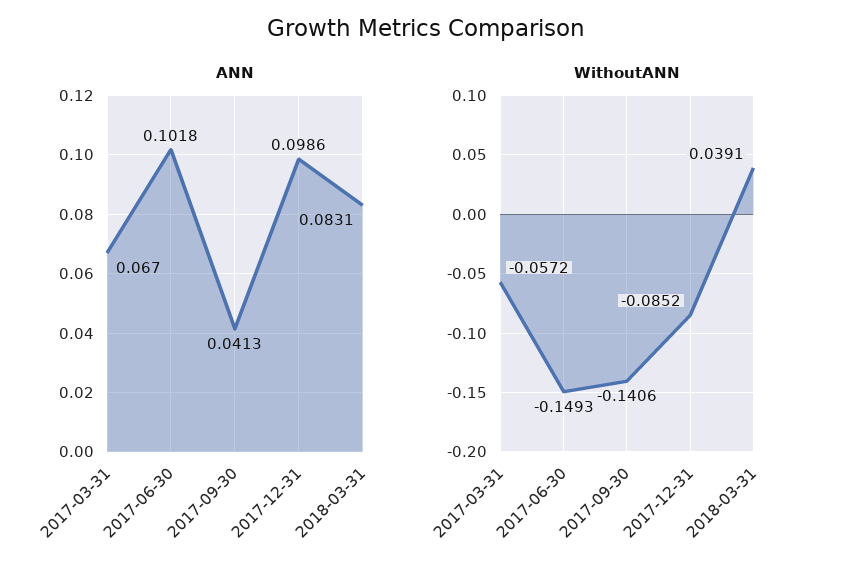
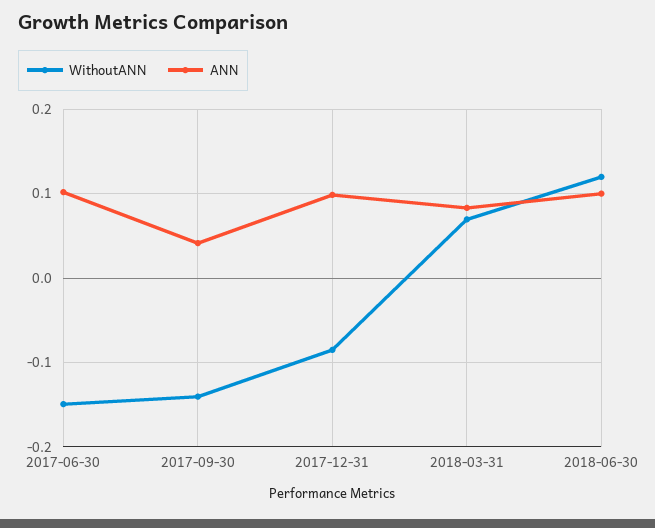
ANN, 2017-03-31: 0.067 -> none
WithoutANN, 2017-03-31: -0.0572 -> none
WithoutANN, 2018-03-31: 0.0391 -> 0.07
WithoutANN, 2018-06-30: none -> 0.12
ANN, 2018-06-30: none -> 0.1

